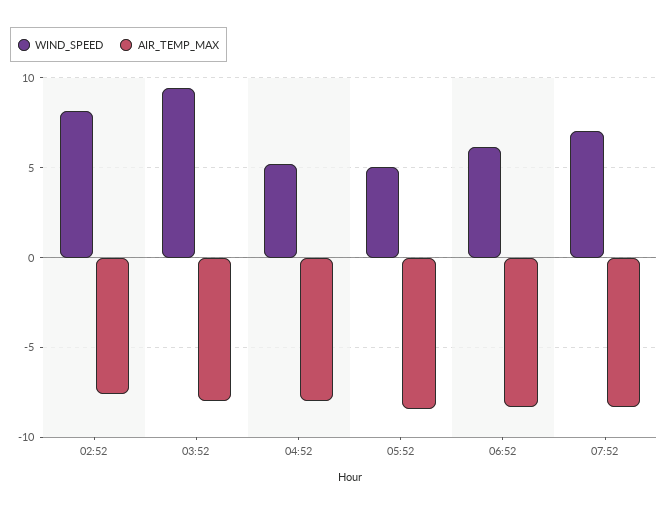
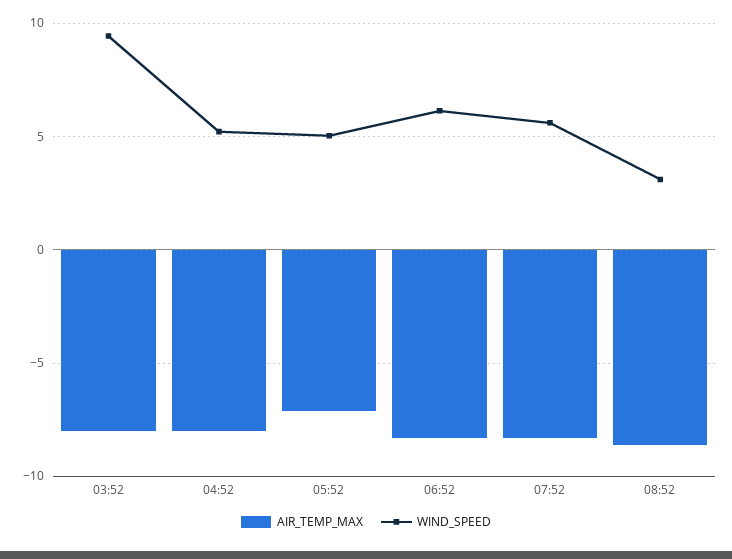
WIND_SPEED, 02:52: 8 -> none
AIR_TEMP_MAX, 02:52: -7.5 -> none
AIR_TEMP_MAX, 05:52: -8.5 -> -7
WIND_SPEED, 07:52: 7 -> 5.5
AIR_TEMP_MAX, 08:52: none -> -8.5
WIND_SPEED, 08:52: none -> 3

